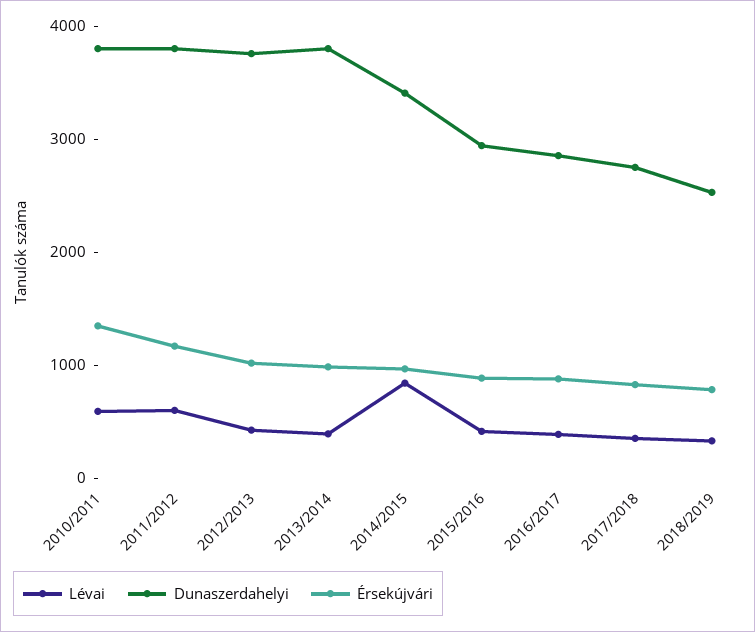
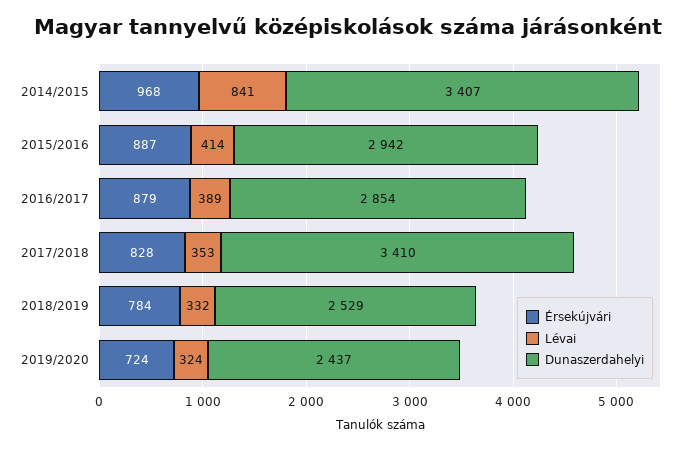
Lévai, 2010/2011: 600 -> none
Dunaszerdahelyi, 2010/2011: 3800 -> none
Érsekújvári, 2010/2011: 1400 -> none
Lévai, 2011/2012: 600 -> none
Dunaszerdahelyi, 2011/2012: 3800 -> none
Érsekújvári, 2011/2012: 1200 -> none
Lévai, 2012/2013: 400 -> none
Dunaszerdahelyi, 2012/2013: 3800 -> none
Érsekújvári, 2012/2013: 1000 -> none
Lévai, 2013/2014: 400 -> none
Dunaszerdahelyi, 2013/2014: 3800 -> none
Érsekújvári, 2013/2014: 1000 -> none
Dunaszerdahelyi, 2017/2018: 2800 -> 3410
Érsekújvári, 2019/2020: none -> 724
Lévai, 2019/2020: none -> 324
Dunaszerdahelyi, 2019/2020: none -> 2437

